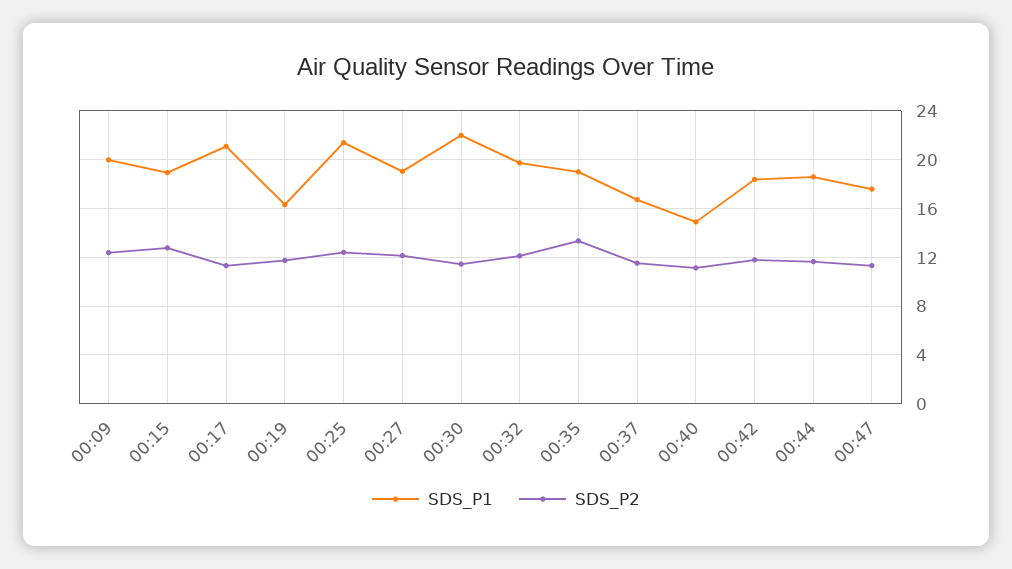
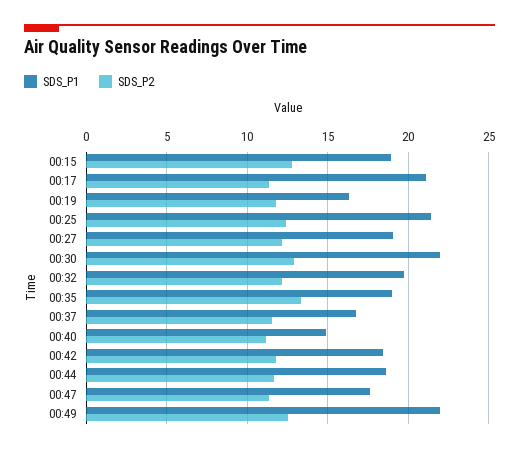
SDS_P1, 00:09: 20 -> none
SDS_P2, 00:09: 12.5 -> none
SDS_P2, 00:30: 11.5 -> 13
SDS_P1, 00:49: none -> 22
SDS_P2, 00:49: none -> 12.5

